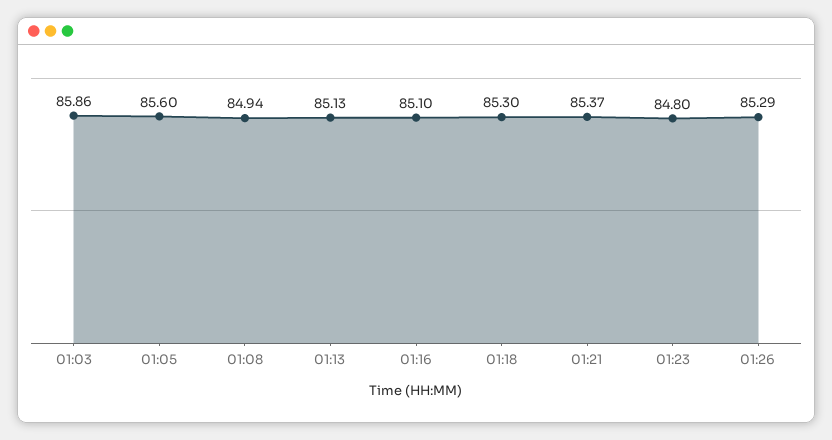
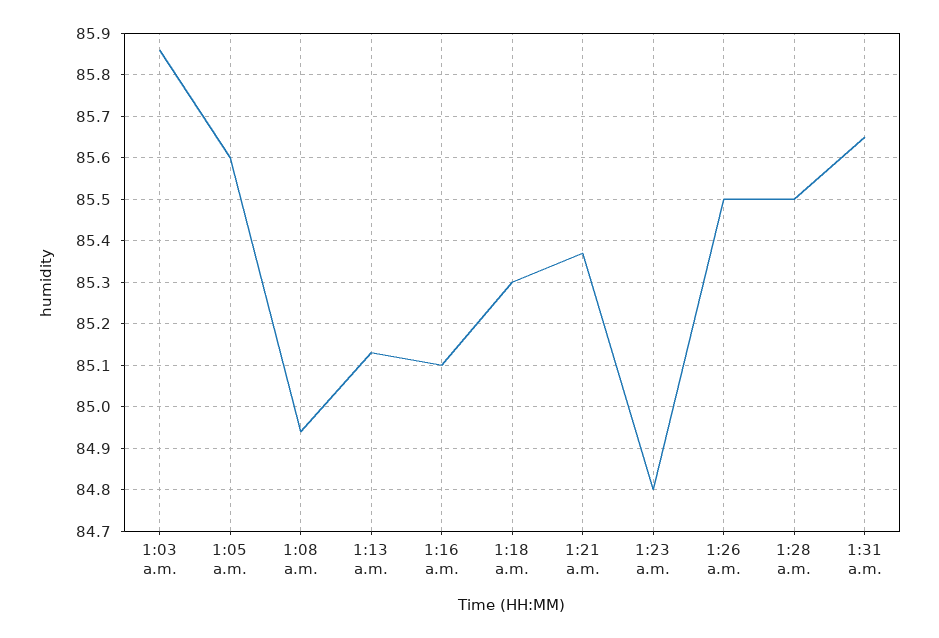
01:26: 85.29 -> 85.5
1:28 a.m.: none -> 85.5
1:31 a.m.: none -> 85.65

